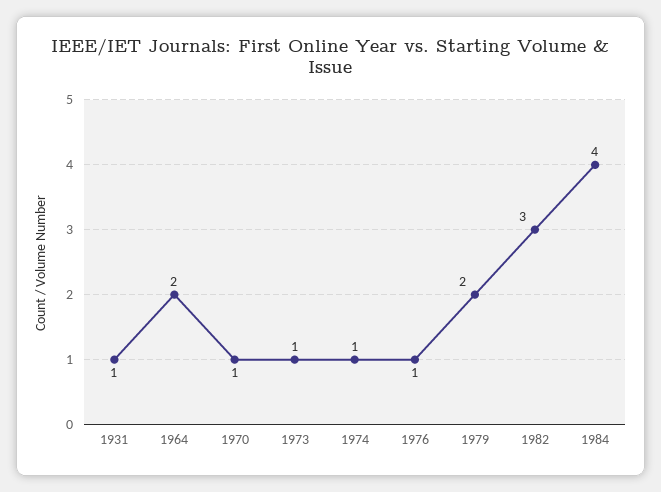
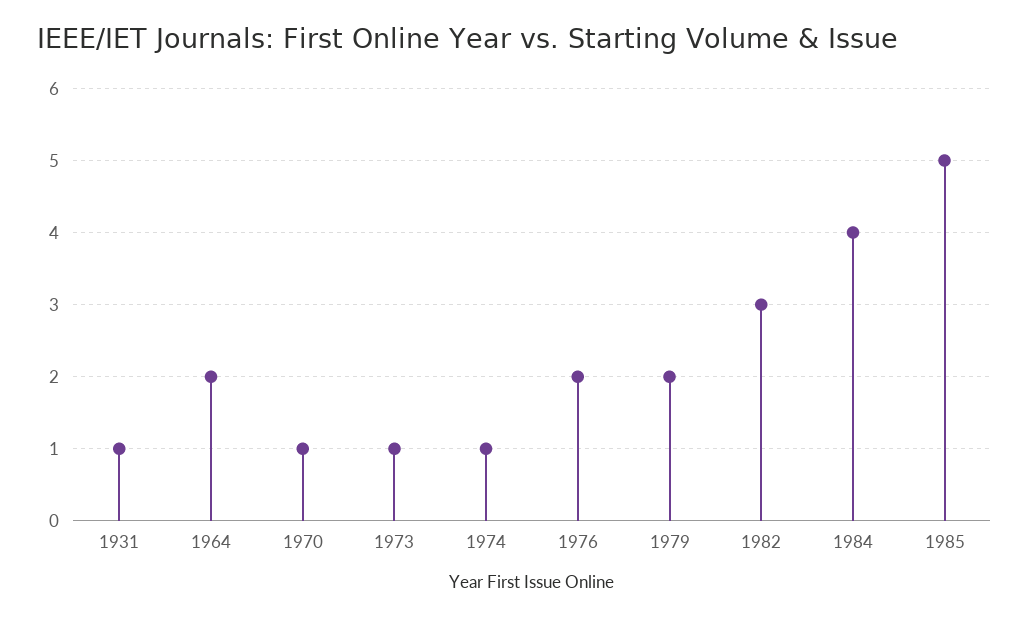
1976: 1 -> 2
1985: none -> 5

